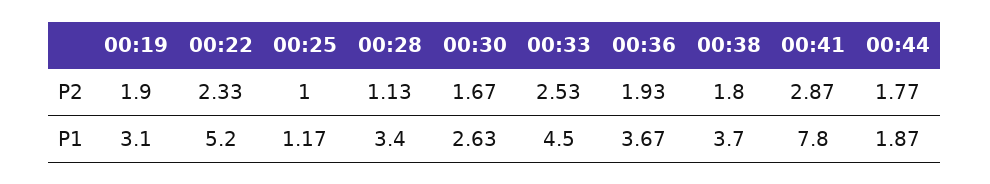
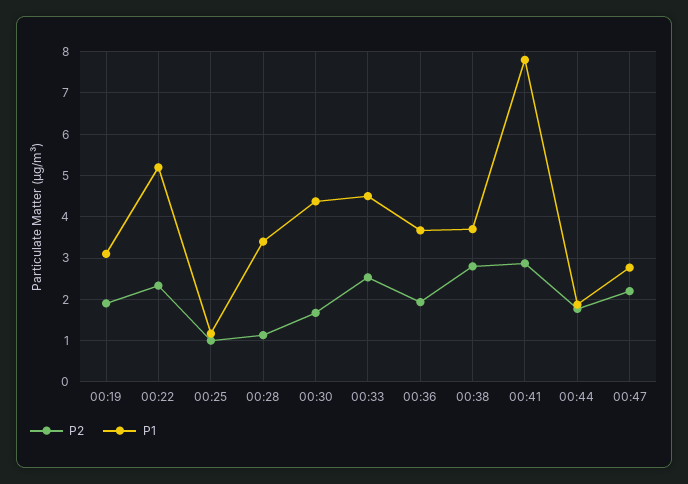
P2, 00:38: 1.8 -> 2.8
P1, 00:30: 2.63 -> 4.4
P2, 00:47: none -> 2.2
P1, 00:47: none -> 2.8

